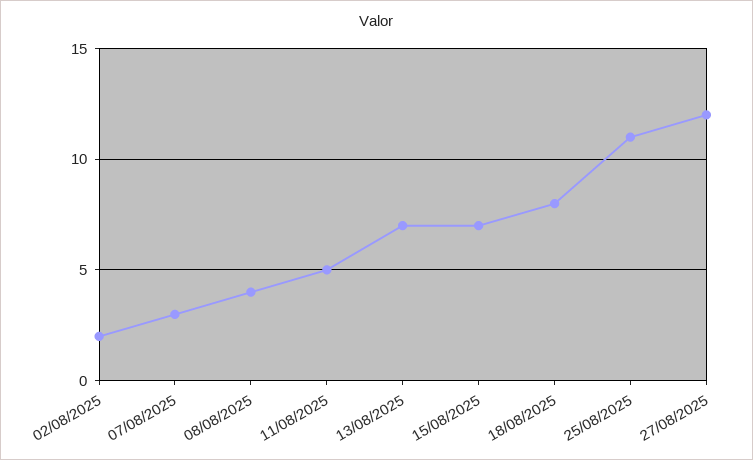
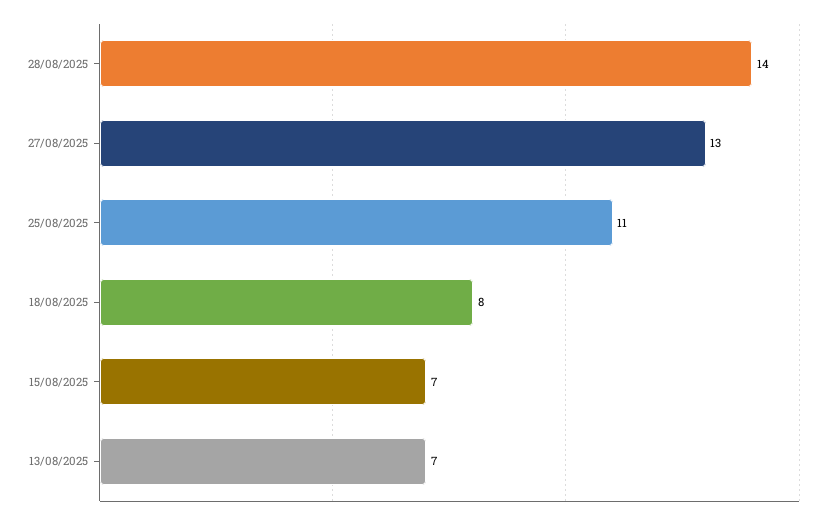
02/08/2025: 2 -> none
07/08/2025: 3 -> none
08/08/2025: 4 -> none
11/08/2025: 5 -> none
27/08/2025: 12 -> 13
28/08/2025: none -> 14

